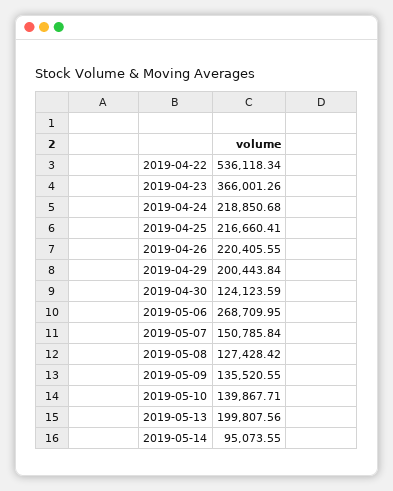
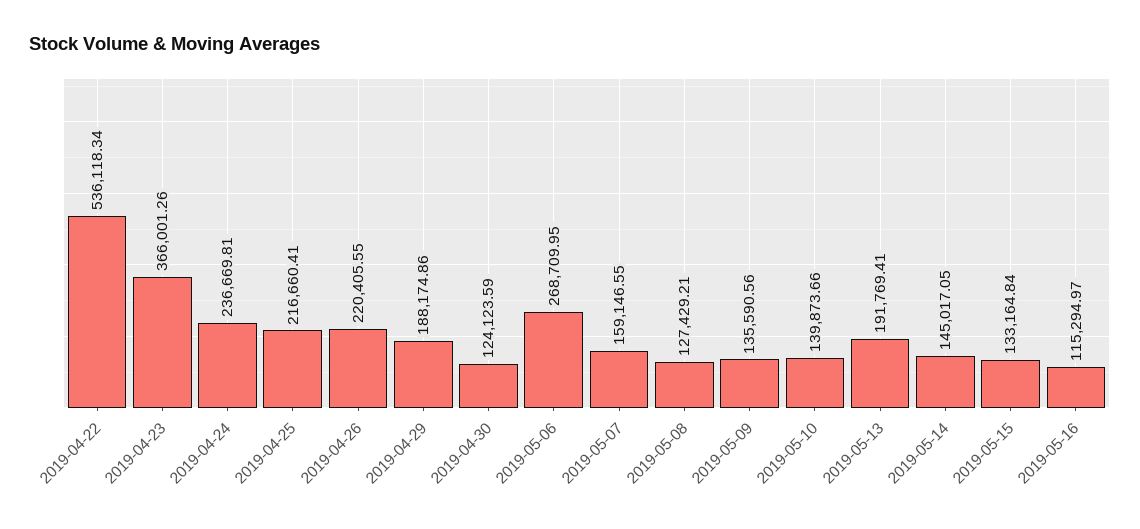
2019-04-24: 218850.68 -> 236669.81
2019-04-29: 200443.84 -> 188174.86
2019-05-07: 150785.84 -> 159146.55
2019-05-08: 127428.42 -> 127429.21
2019-05-09: 135520.55 -> 135590.56
2019-05-10: 139867.71 -> 139873.66
2019-05-13: 199807.56 -> 191769.41
2019-05-14: 95073.55 -> 145017.05
2019-05-15: none -> 133164.84
2019-05-16: none -> 115294.97

